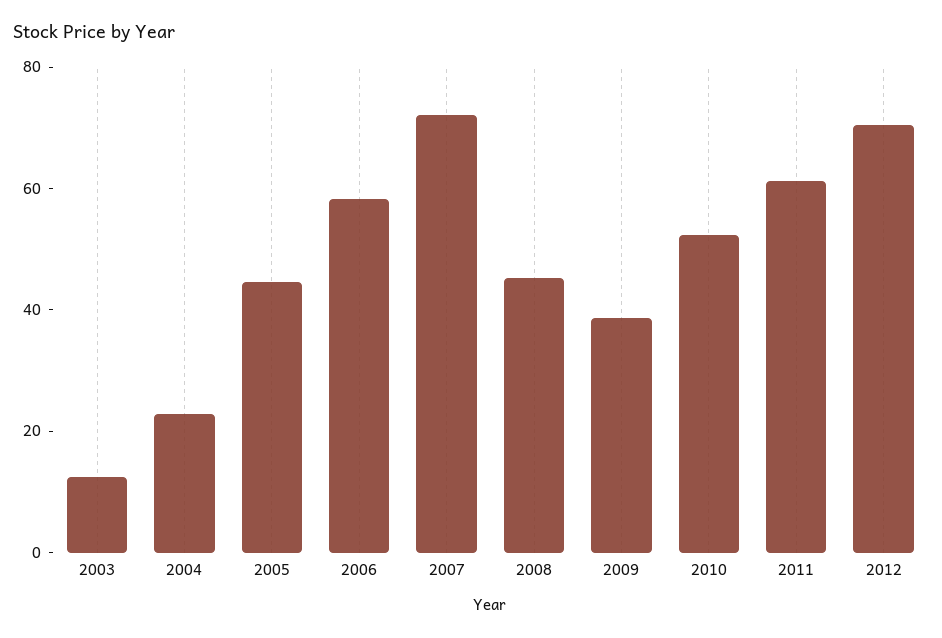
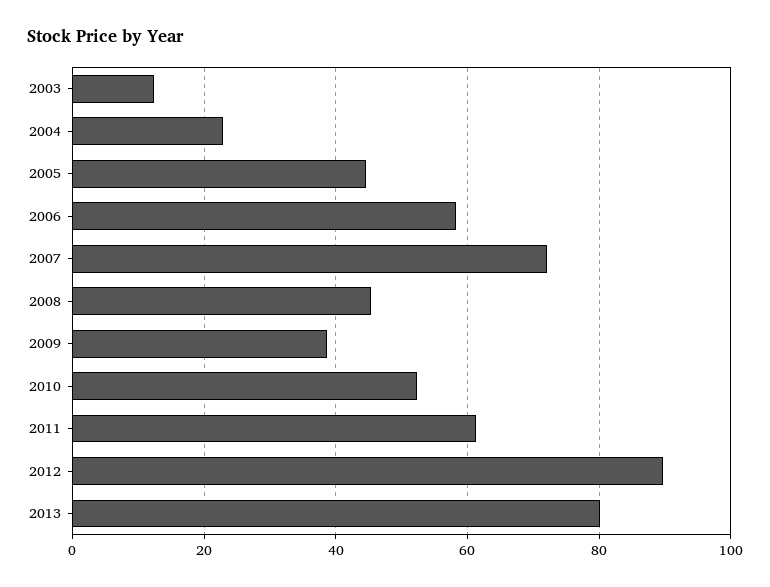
2012: 70 -> 90
2013: none -> 80

